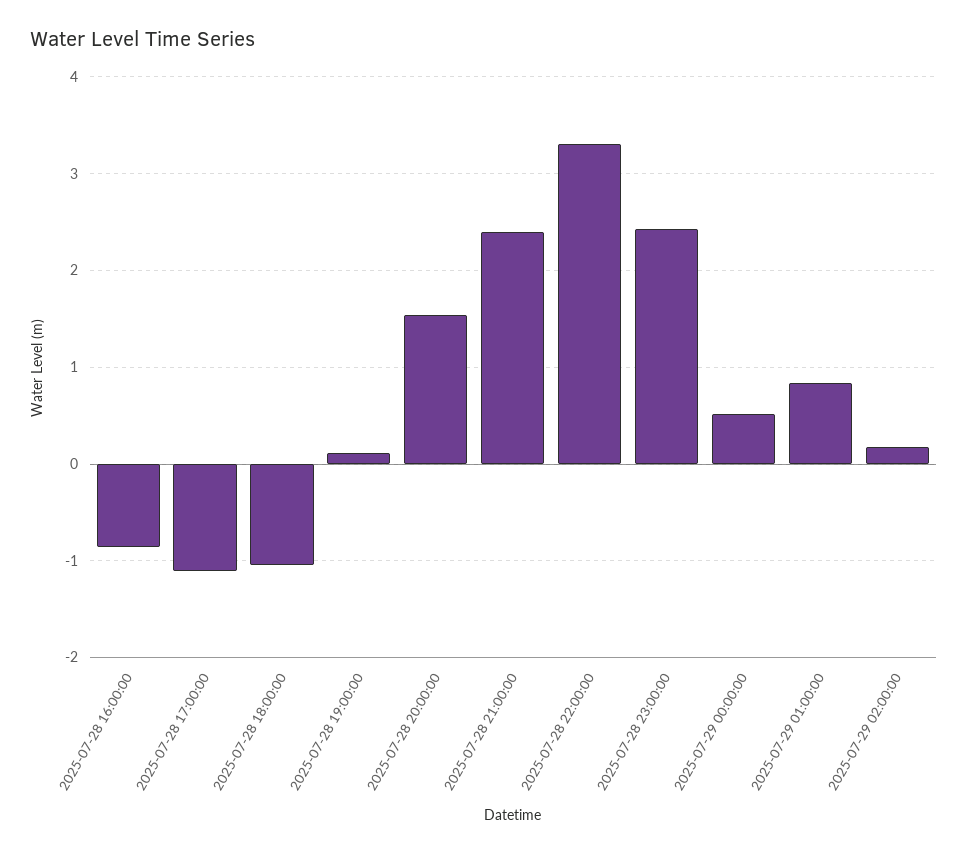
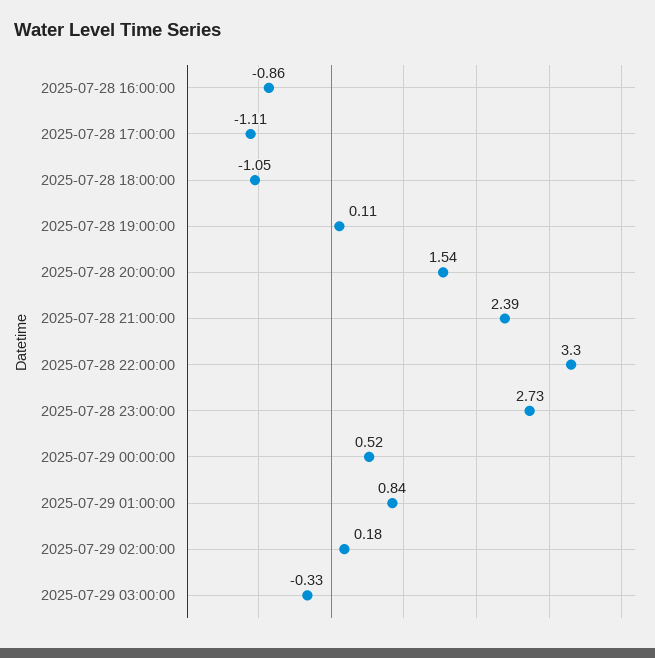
2025-07-28 23:00:00: 2.4 -> 2.73
2025-07-29 03:00:00: none -> -0.33

